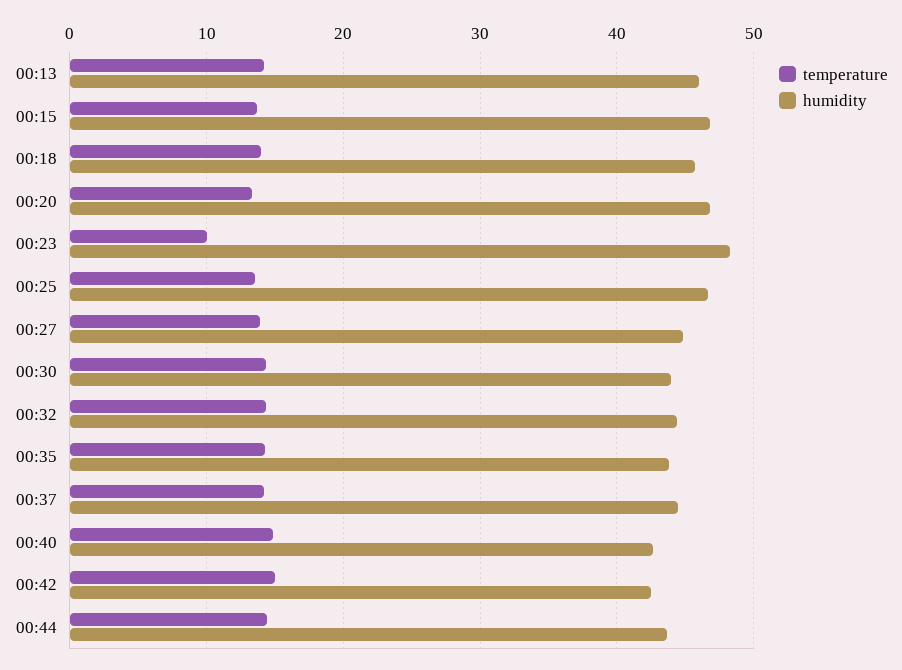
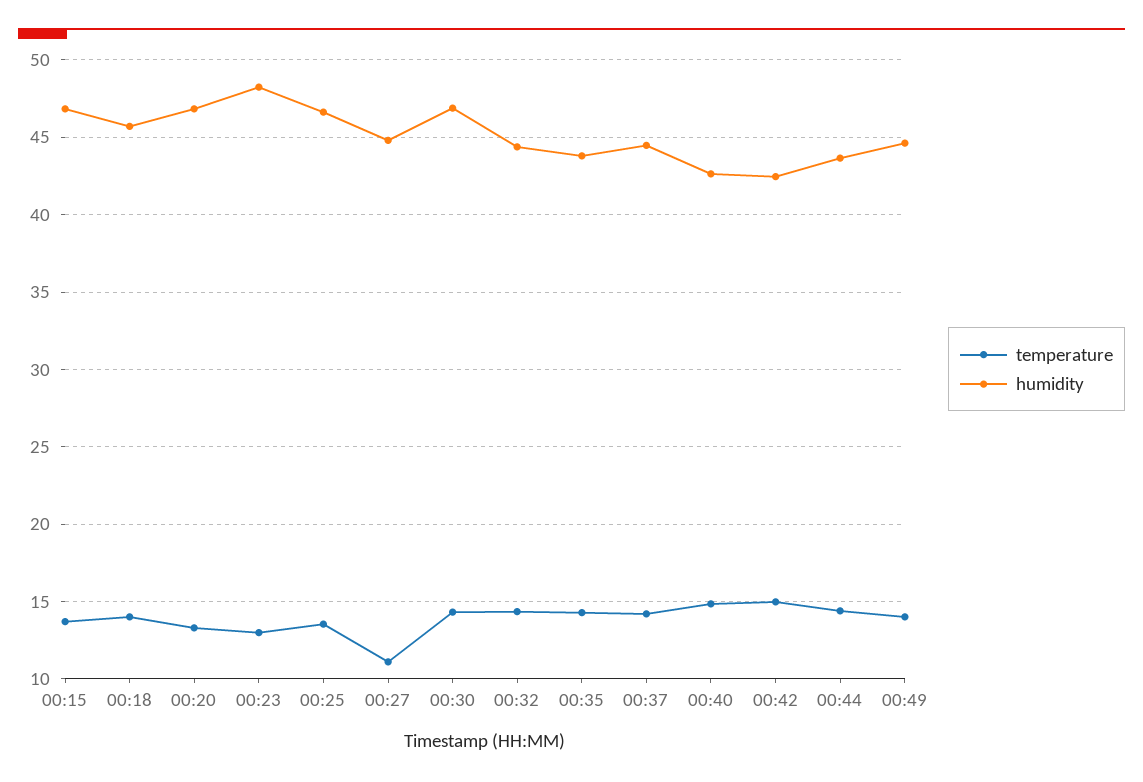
temperature, 00:13: 14 -> none
humidity, 00:13: 46 -> none
temperature, 00:23: 10 -> 13
temperature, 00:27: 14 -> 11
humidity, 00:30: 44 -> 47
temperature, 00:49: none -> 14
humidity, 00:49: none -> 44.5

